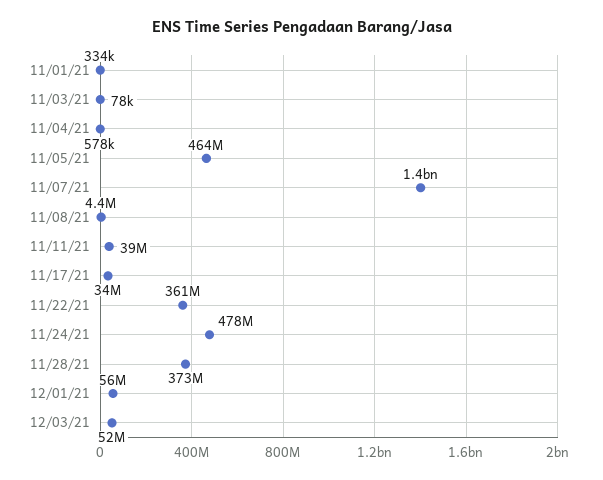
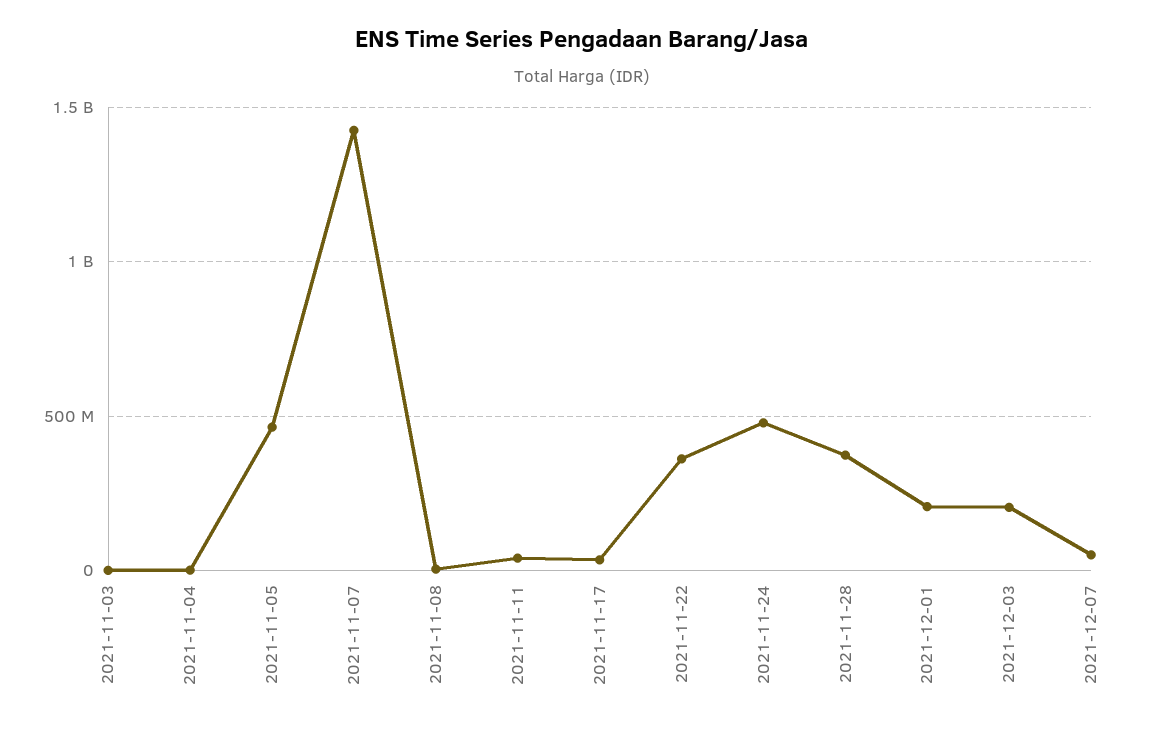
11/01/21: 334000 -> none
12/01/21: 56000000 -> 200000000
12/03/21: 52000000 -> 200000000
2021-12-07: none -> 50000000

